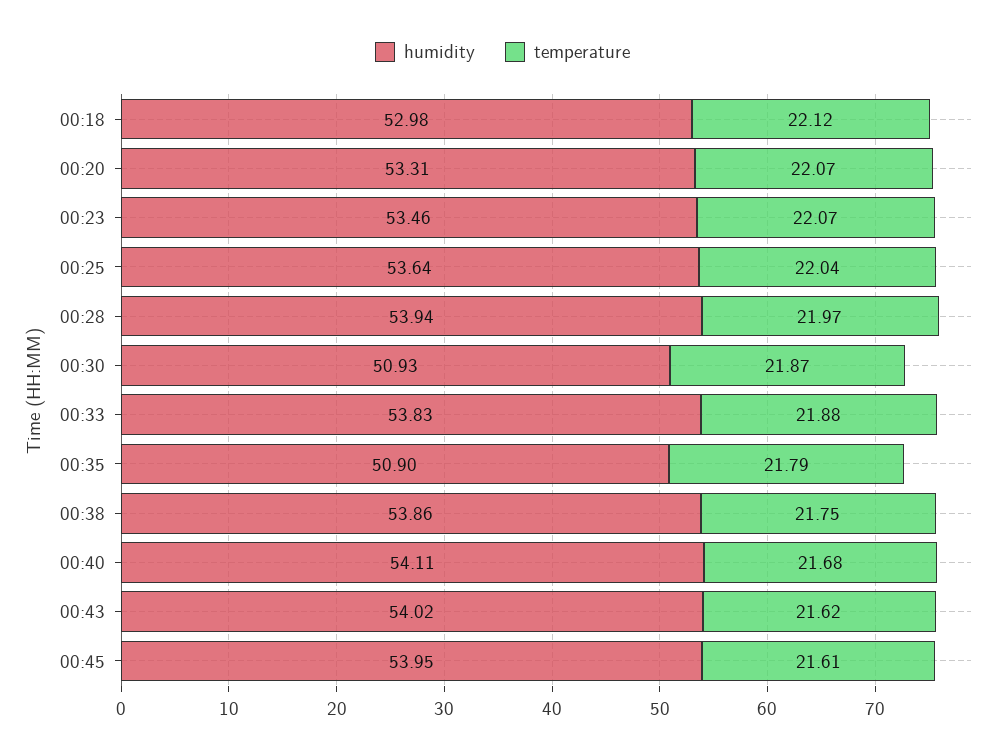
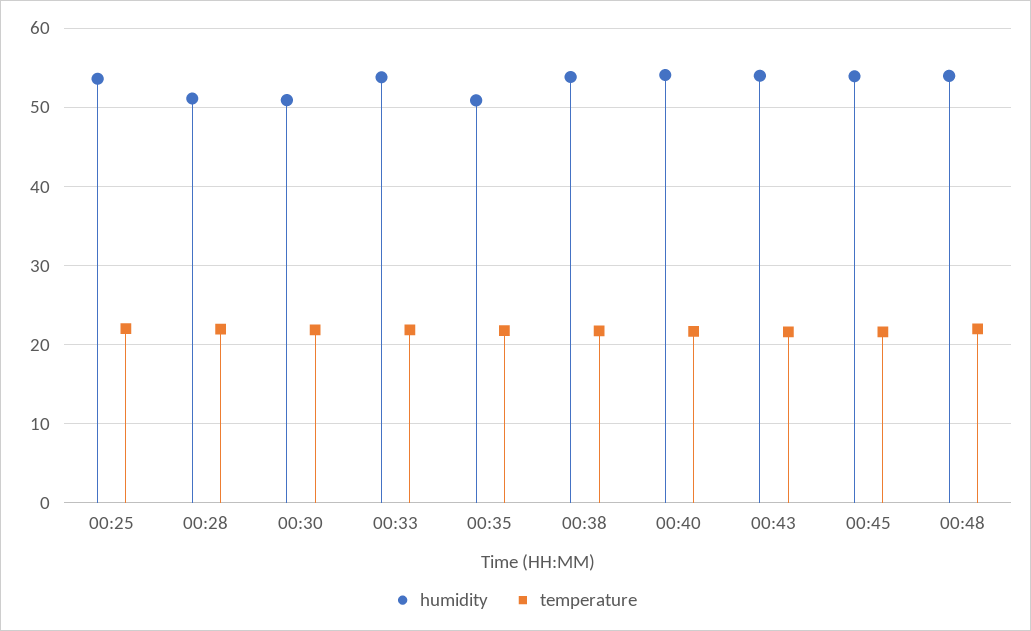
humidity, 00:18: 52.98 -> none
temperature, 00:18: 22.12 -> none
humidity, 00:20: 53.31 -> none
temperature, 00:20: 22.07 -> none
humidity, 00:23: 53.46 -> none
temperature, 00:23: 22.07 -> none
humidity, 00:28: 53.94 -> 51
humidity, 00:48: none -> 54
temperature, 00:48: none -> 22

